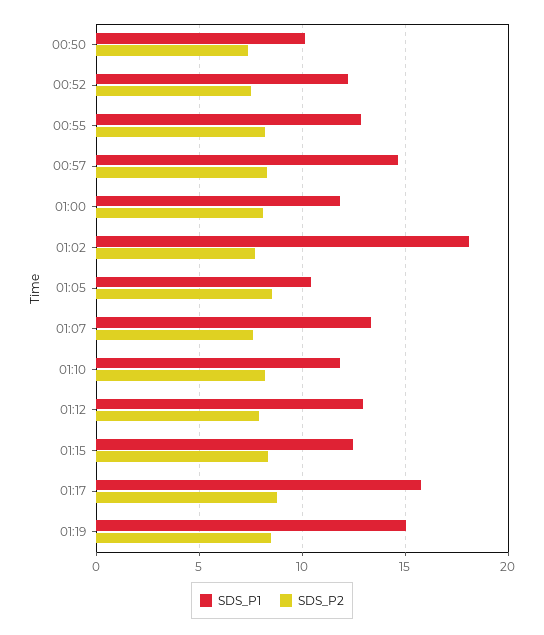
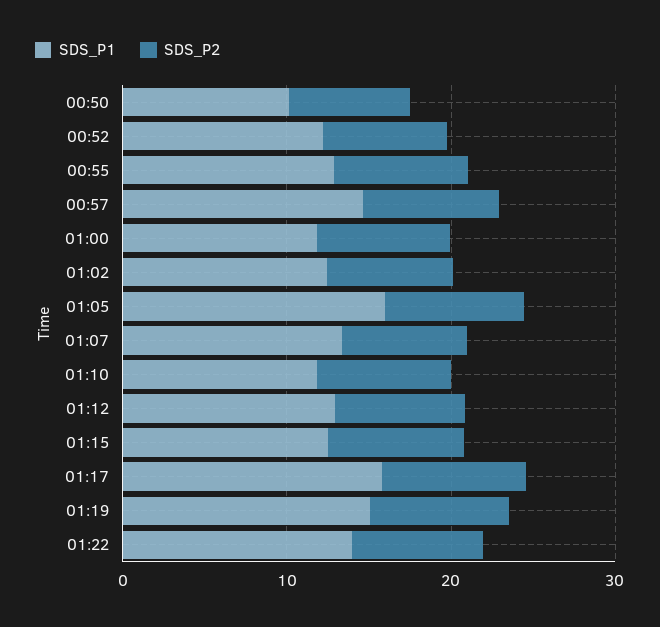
SDS_P1, 01:02: 18 -> 12
SDS_P1, 01:05: 10.5 -> 16
SDS_P1, 01:22: none -> 14
SDS_P2, 01:22: none -> 8

